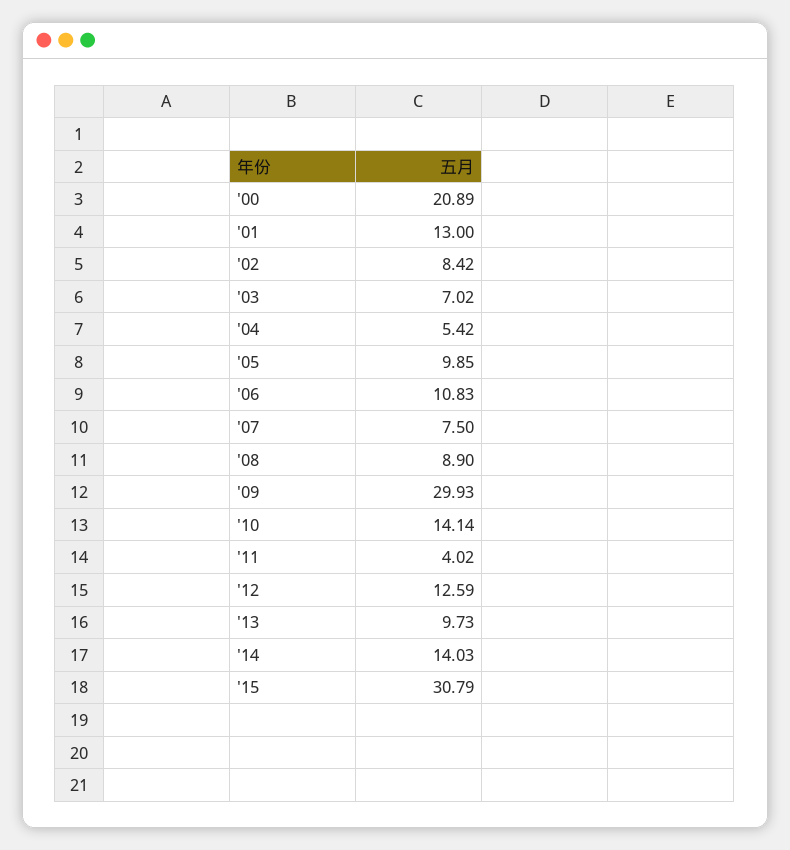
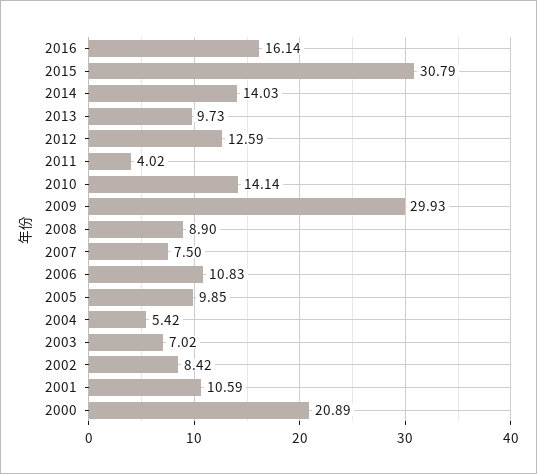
'01: 13 -> 10.59
2016: none -> 16.14

